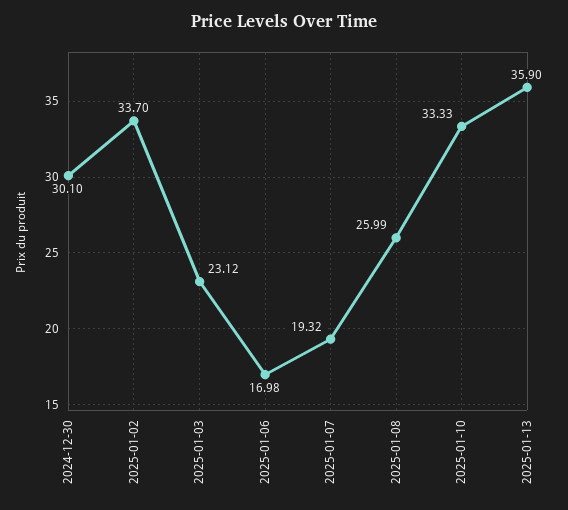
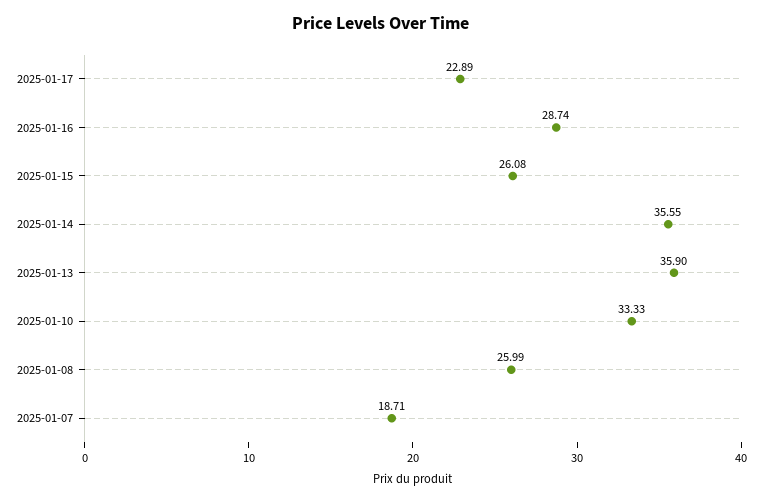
2024-12-30: 30.1 -> none
2025-01-02: 33.7 -> none
2025-01-03: 23.12 -> none
2025-01-06: 16.98 -> none
2025-01-07: 19.32 -> 18.71
2025-01-17: none -> 22.89
2025-01-16: none -> 28.74
2025-01-15: none -> 26.08
2025-01-14: none -> 35.55

